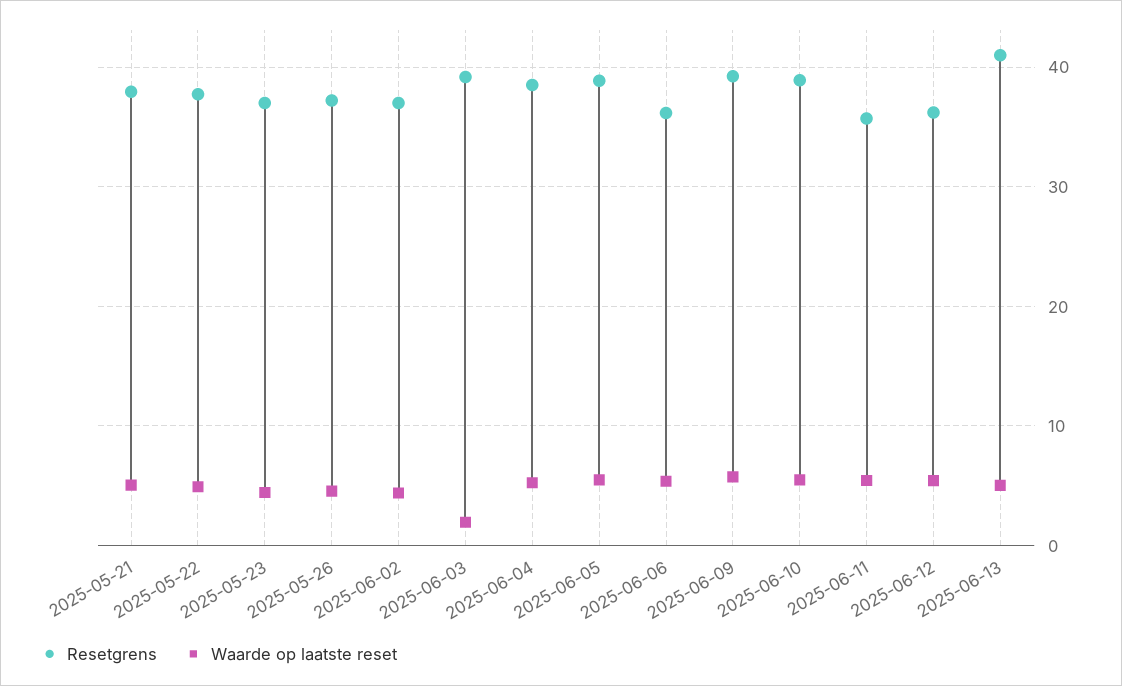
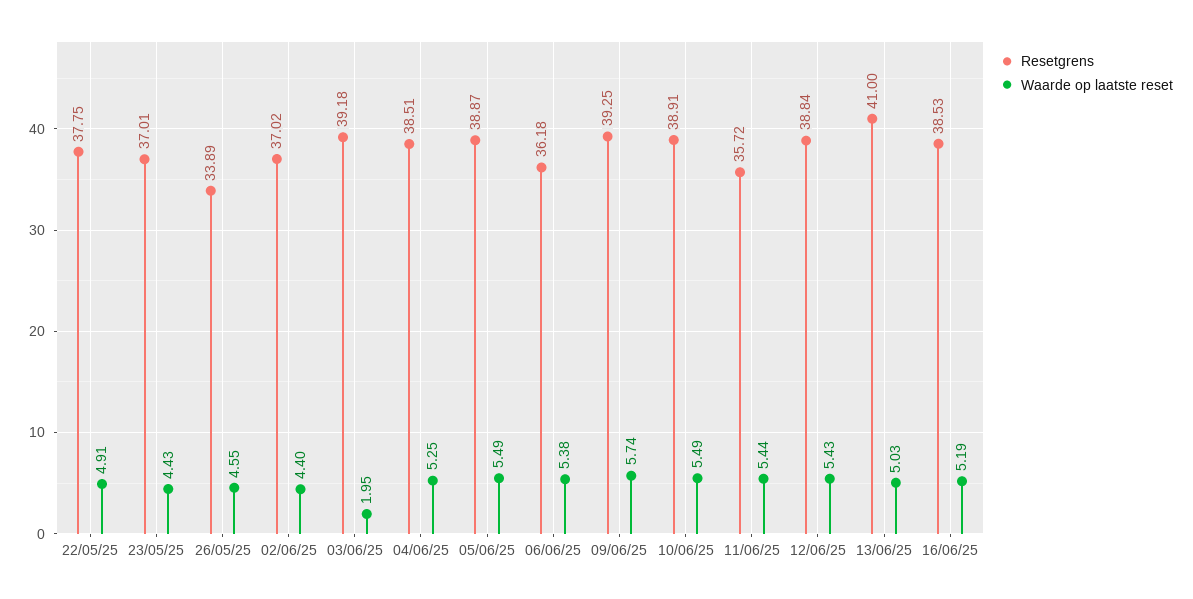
Resetgrens, 2025-05-21: 38 -> none
Waarde op laatste reset, 2025-05-21: 5 -> none
Resetgrens, 2025-05-26: 37 -> 33.89
Resetgrens, 2025-06-12: 36 -> 38.84
Resetgrens, 16/06/25: none -> 38.53
Waarde op laatste reset, 16/06/25: none -> 5.19

